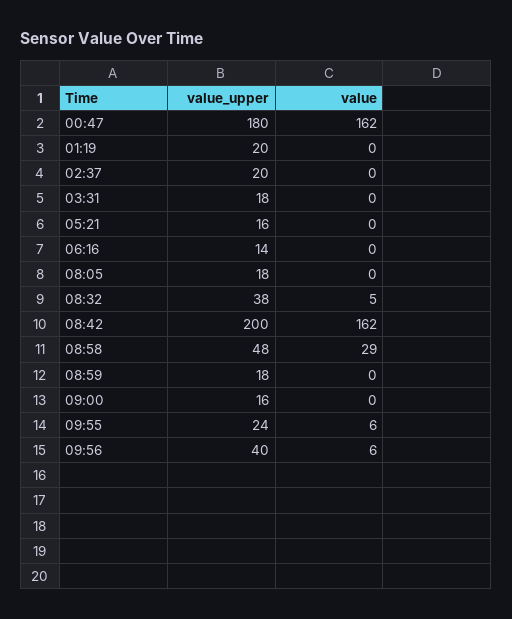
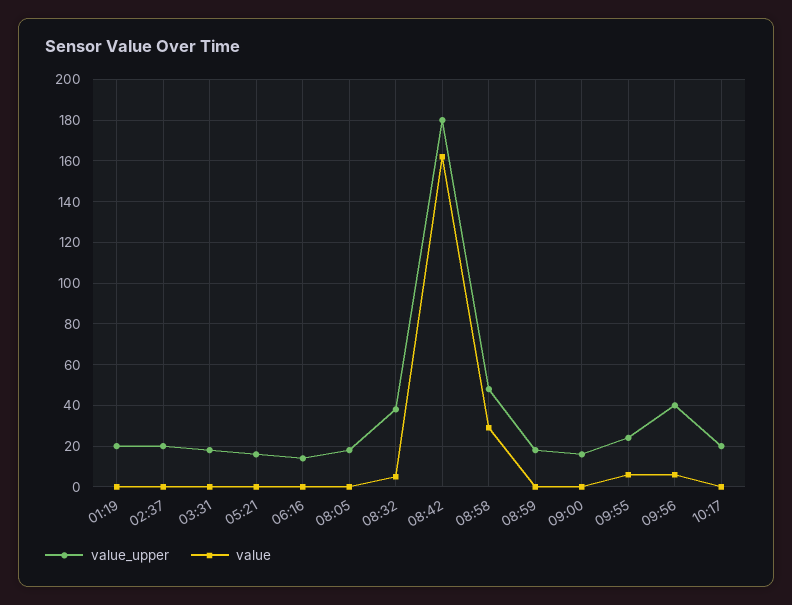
value_upper, 00:47: 180 -> none
value, 00:47: 162 -> none
value_upper, 08:42: 200 -> 180
value_upper, 10:17: none -> 20
value, 10:17: none -> 0

